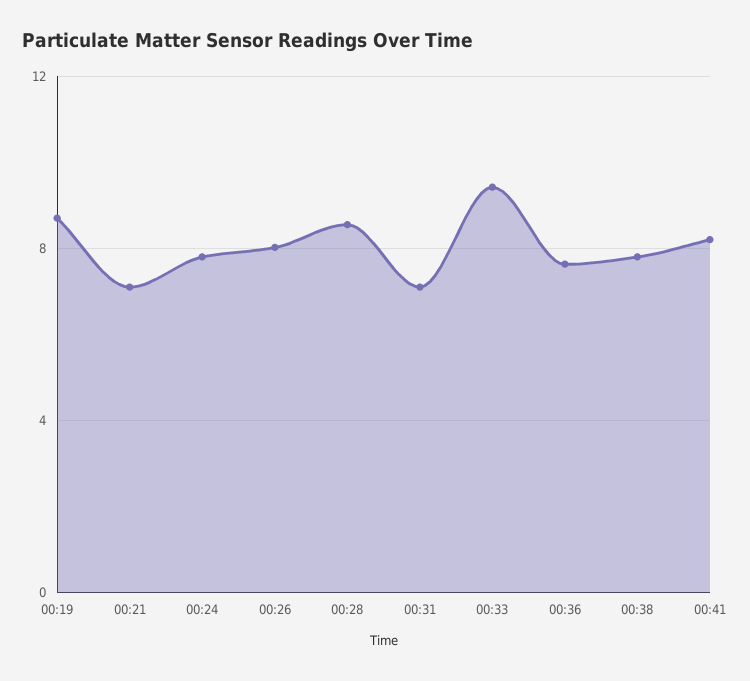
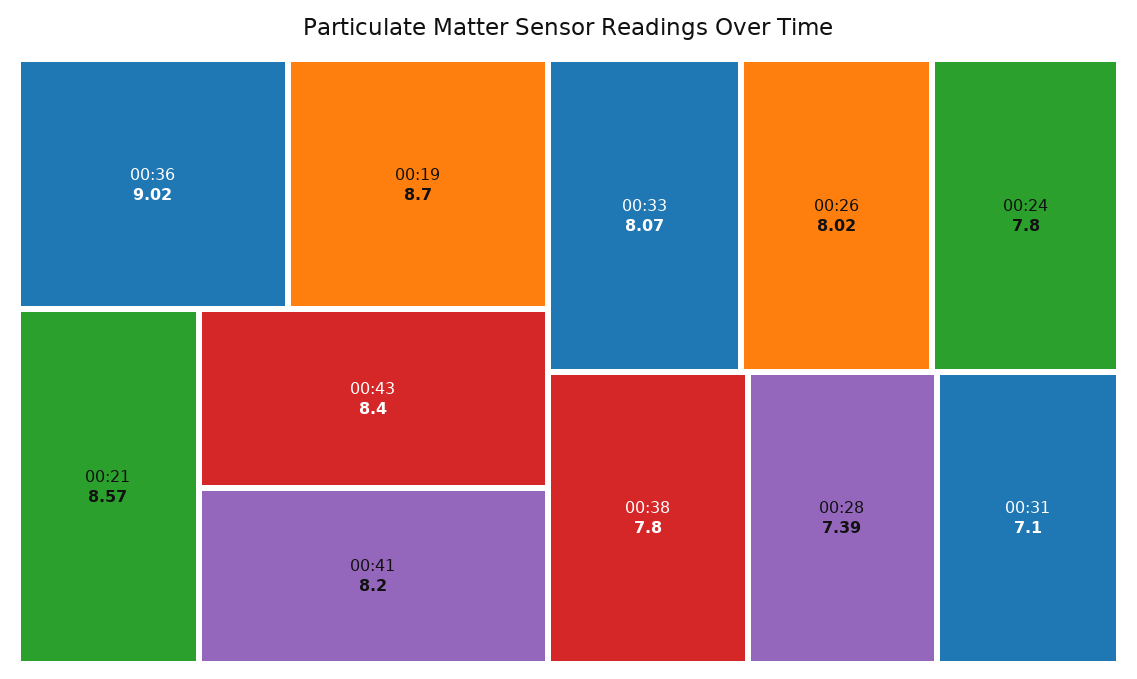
00:21: 7 -> 8.57
00:28: 8.5 -> 7.39
00:33: 9.5 -> 8.07
00:36: 7.5 -> 9.02
00:43: none -> 8.4

